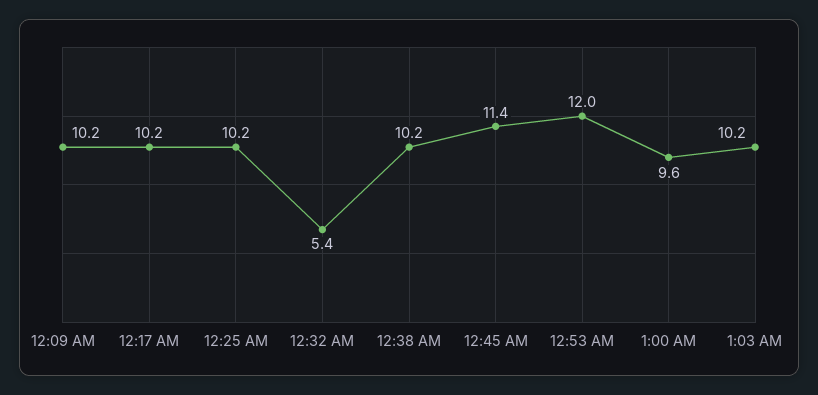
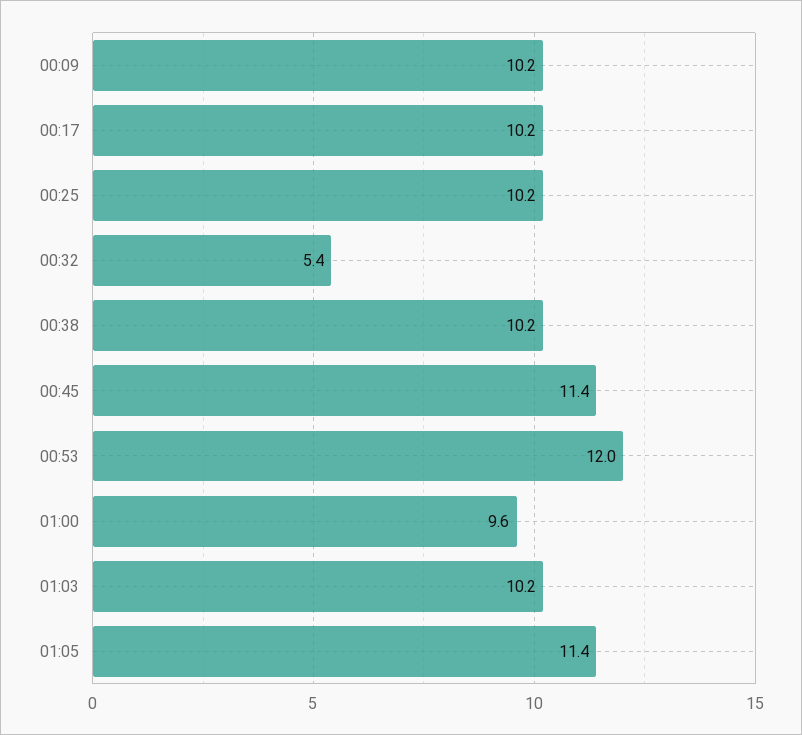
01:05: none -> 11.4

